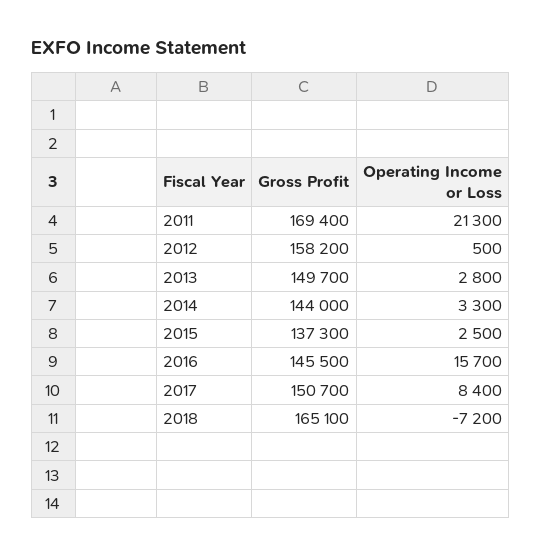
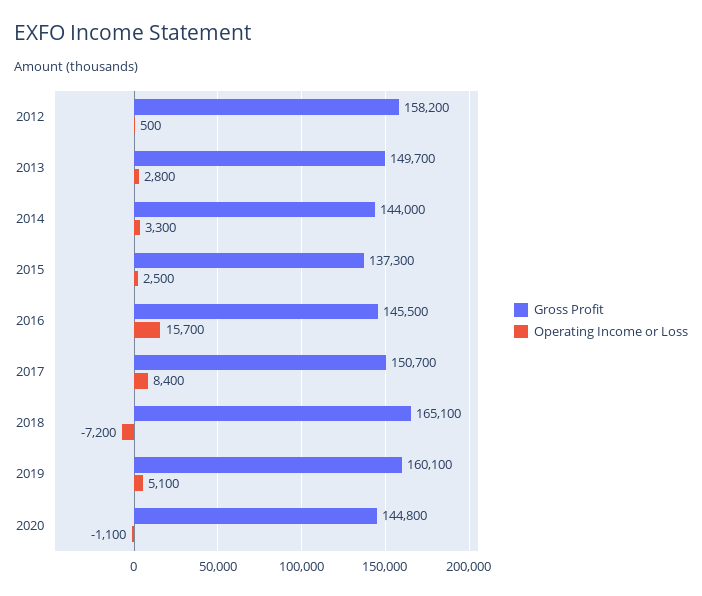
Gross Profit, 2011: 169400 -> none
Operating Income or Loss, 2011: 21300 -> none
Gross Profit, 2019: none -> 160100
Operating Income or Loss, 2019: none -> 5100
Gross Profit, 2020: none -> 144800
Operating Income or Loss, 2020: none -> -1100

